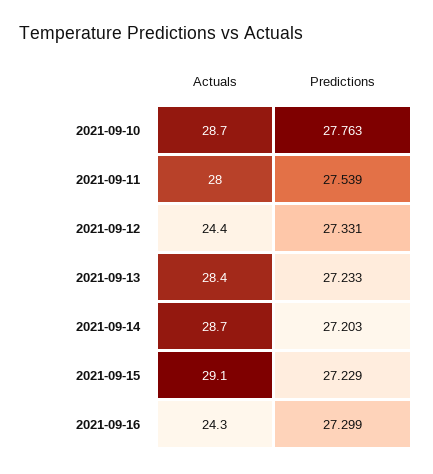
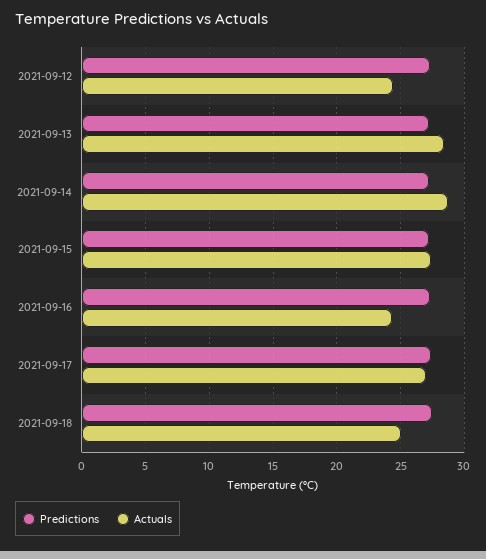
Actuals, 2021-09-10: 28.7 -> none
Predictions, 2021-09-10: 27.763 -> none
Actuals, 2021-09-11: 28 -> none
Predictions, 2021-09-11: 27.539 -> none
Actuals, 2021-09-15: 29.1 -> 27.5
Predictions, 2021-09-17: none -> 27.5
Actuals, 2021-09-17: none -> 27
Predictions, 2021-09-18: none -> 27.5
Actuals, 2021-09-18: none -> 25

